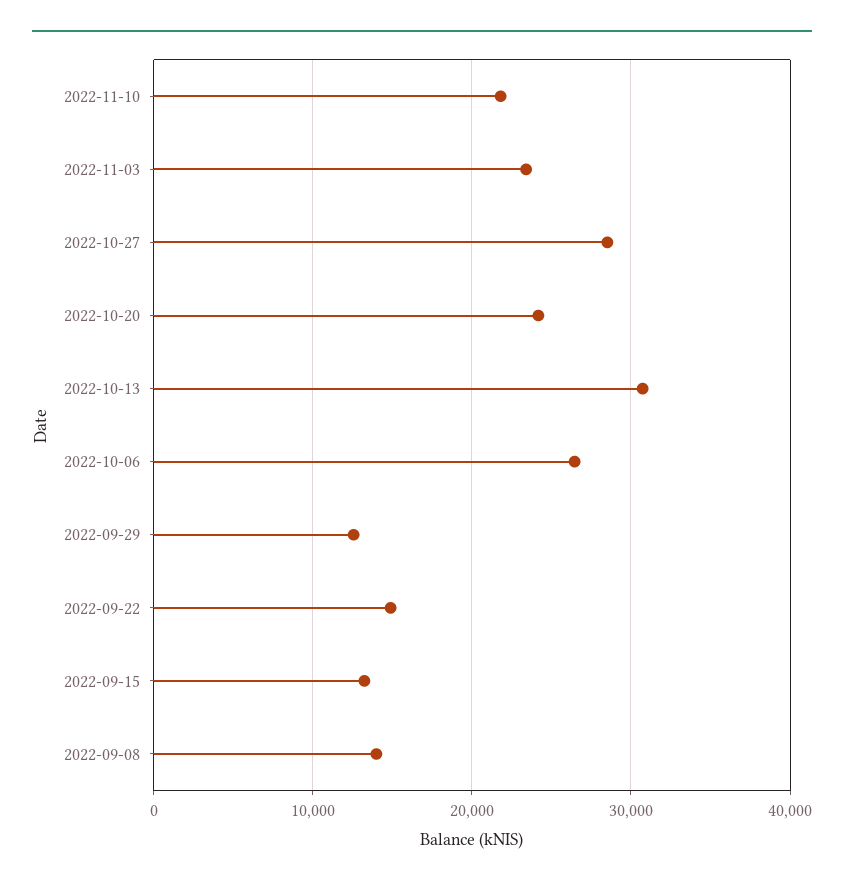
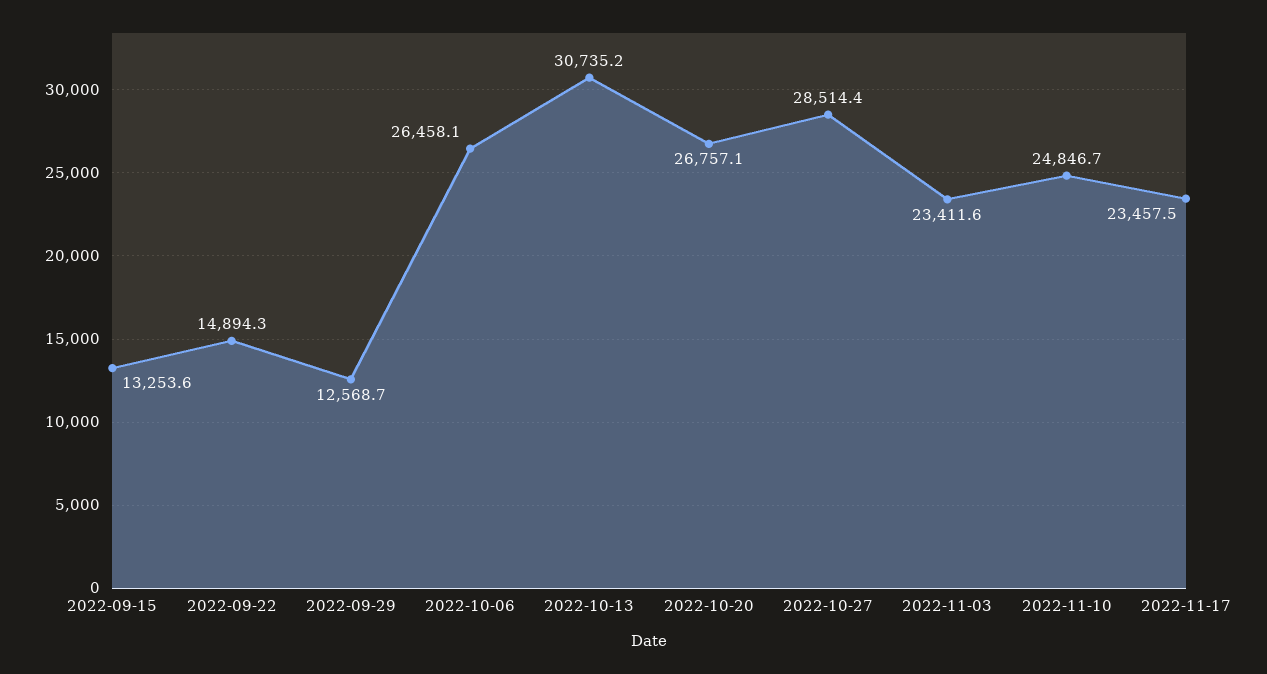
2022-11-10: 22000 -> 24846.7
2022-10-20: 24000 -> 26757.1
2022-09-08: 14000 -> none
2022-11-17: none -> 23457.5

